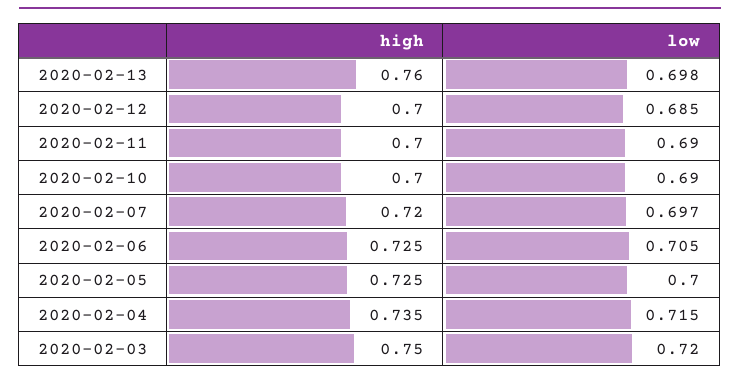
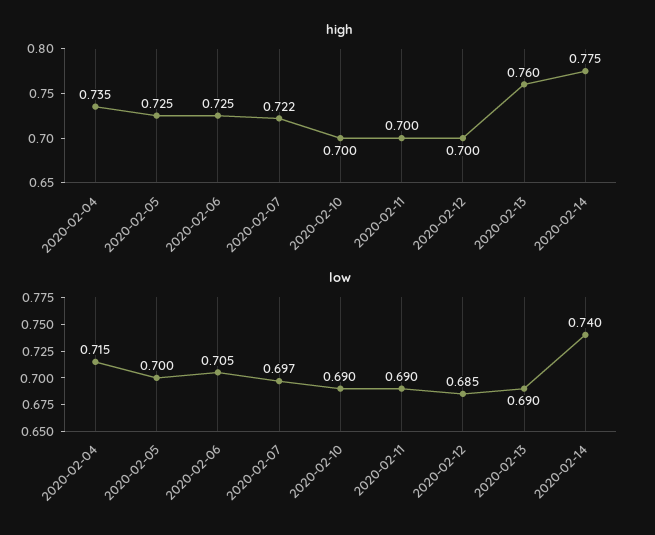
low, 2020-02-13: 0.698 -> 0.69
high, 2020-02-07: 0.72 -> 0.722
high, 2020-02-03: 0.75 -> none
low, 2020-02-03: 0.72 -> none
high, 2020-02-14: none -> 0.775
low, 2020-02-14: none -> 0.74

